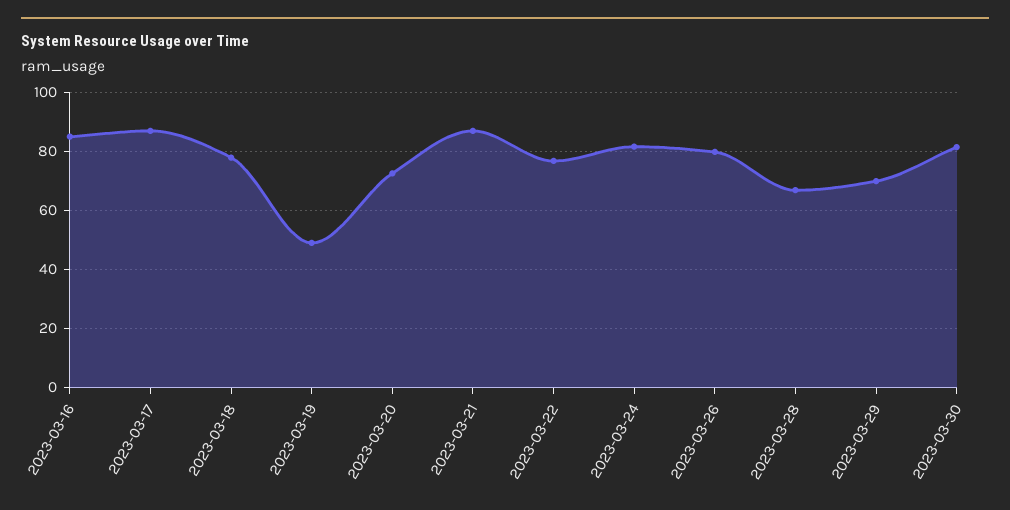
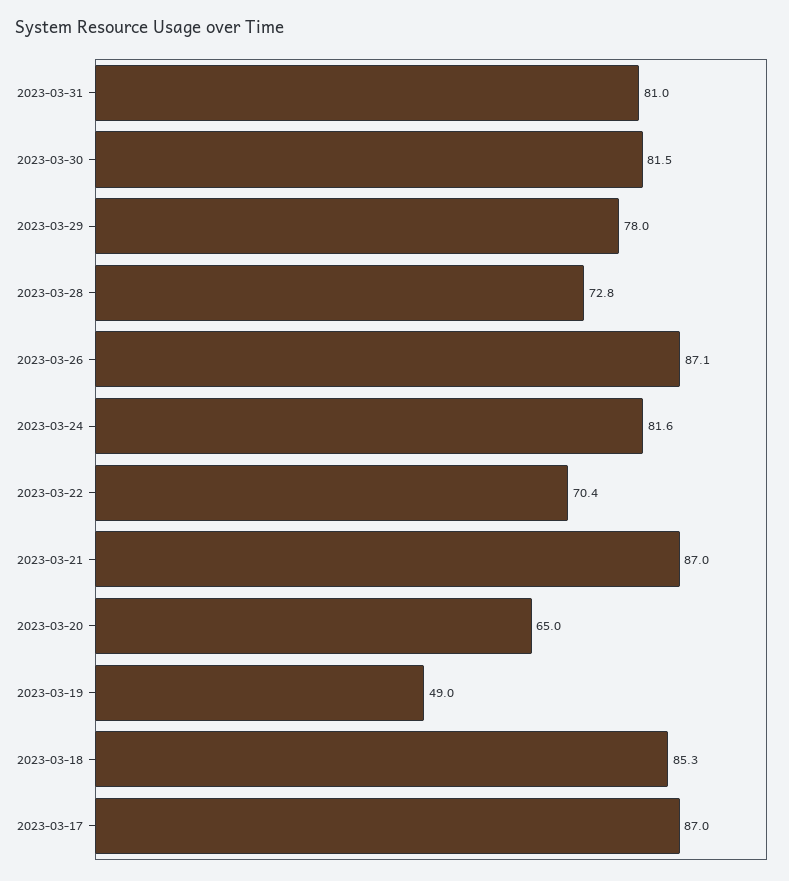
2023-03-16: 85 -> none
2023-03-18: 77.5 -> 85.3
2023-03-20: 72.5 -> 65
2023-03-22: 77.5 -> 70.4
2023-03-26: 80 -> 87.1
2023-03-28: 67.5 -> 72.8
2023-03-29: 70 -> 78
2023-03-31: none -> 81

